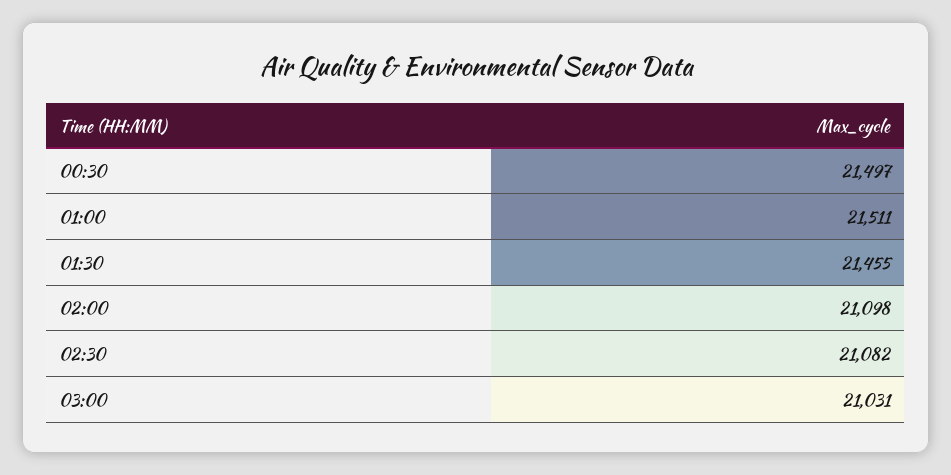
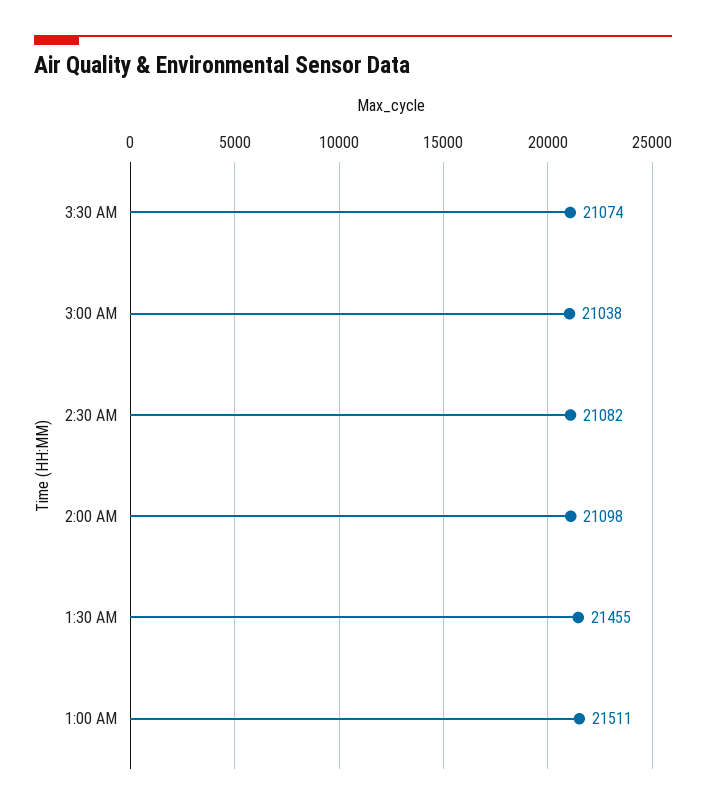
00:30: 21497 -> none
03:00: 21031 -> 21038
3:30 AM: none -> 21074

